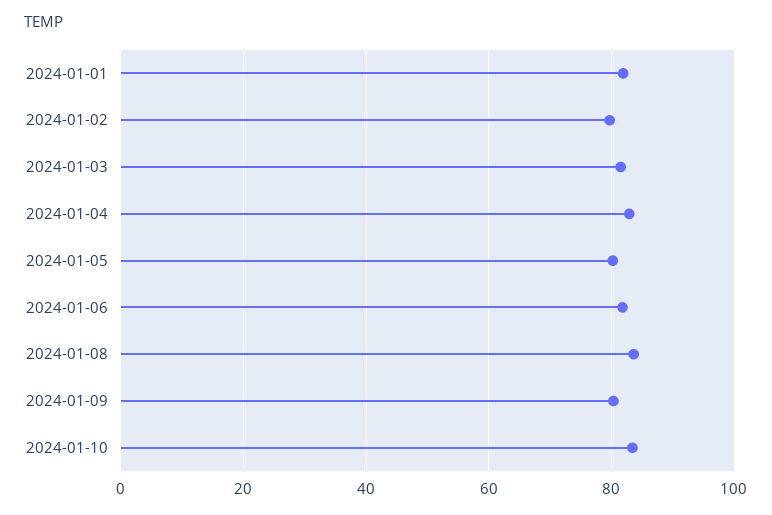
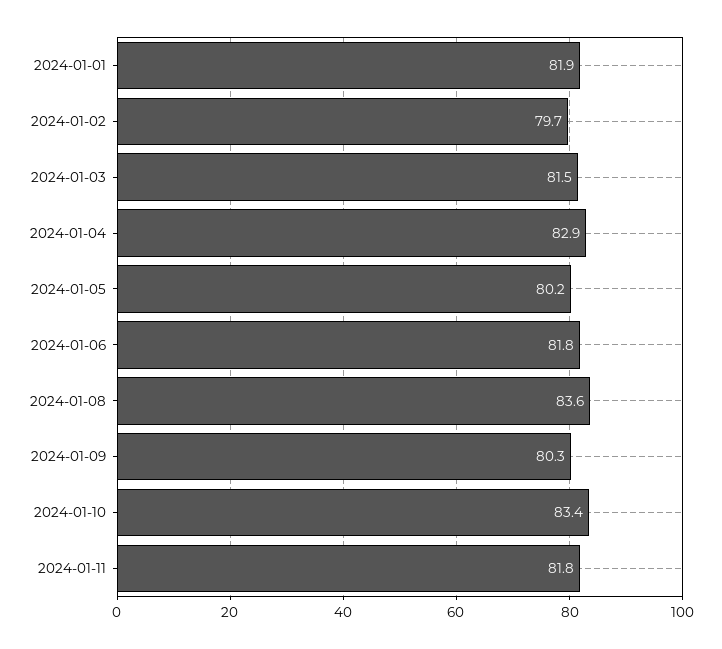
2024-01-11: none -> 81.8

